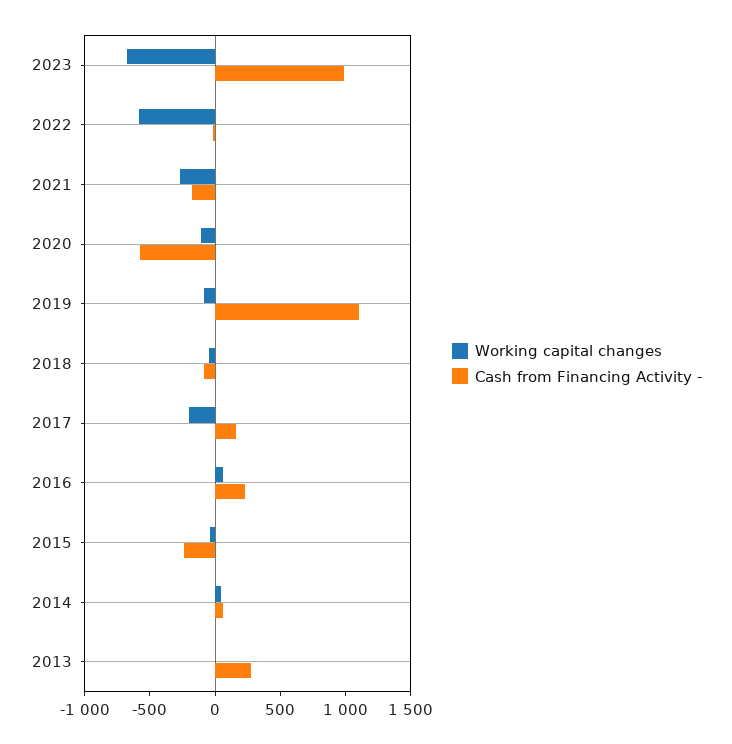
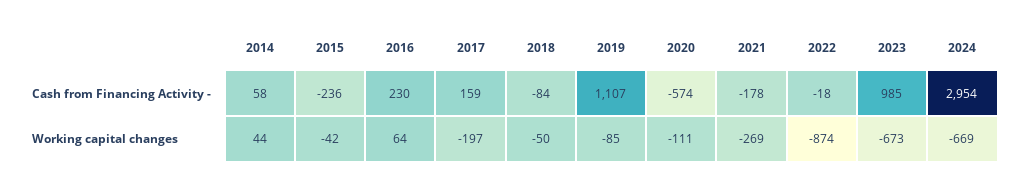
Working capital changes, 2022: -600 -> -874
Working capital changes, 2013: 0 -> none
Cash from Financing Activity -, 2013: 300 -> none
Cash from Financing Activity -, 2024: none -> 2954
Working capital changes, 2024: none -> -669

